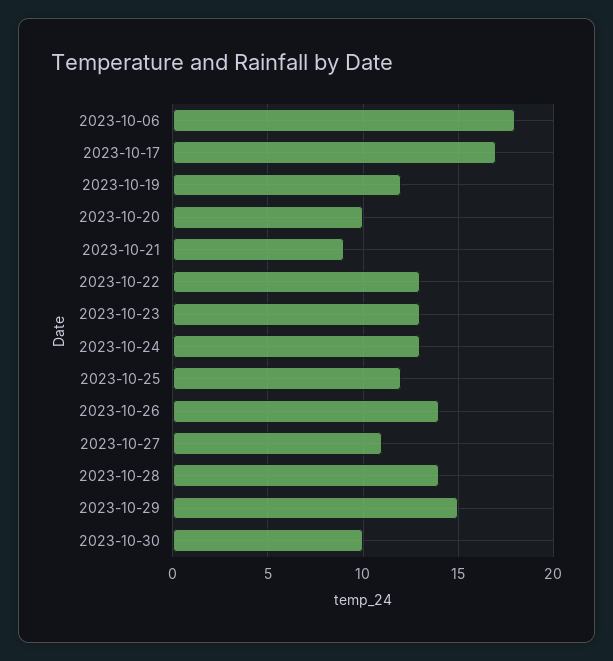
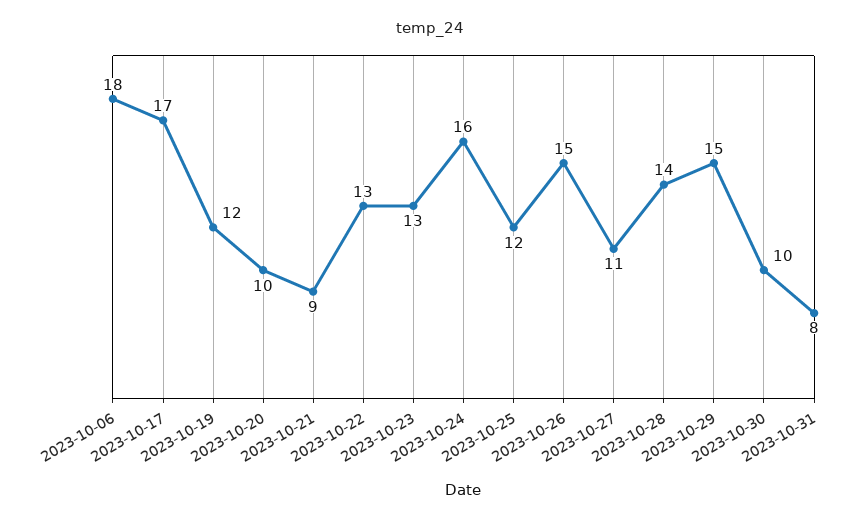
2023-10-24: 13 -> 16
2023-10-26: 14 -> 15
2023-10-31: none -> 8

